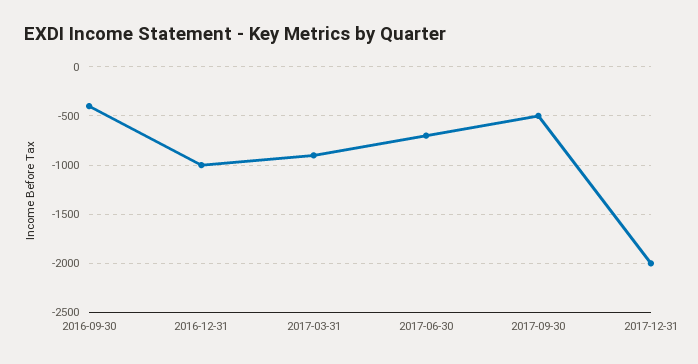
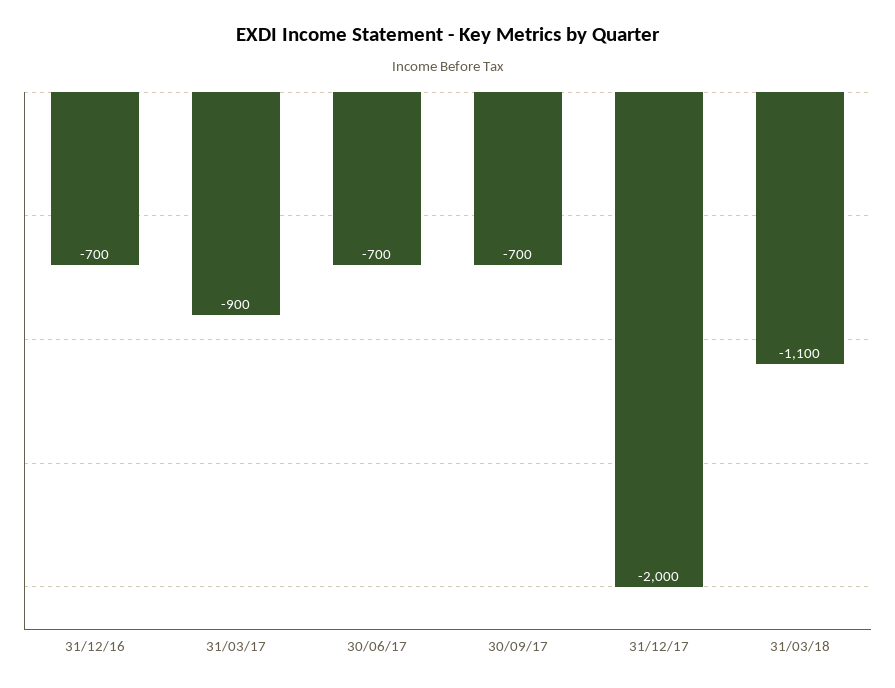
2016-09-30: -400 -> none
2016-12-31: -1000 -> -700
2017-09-30: -500 -> -700
31/03/18: none -> -1100

